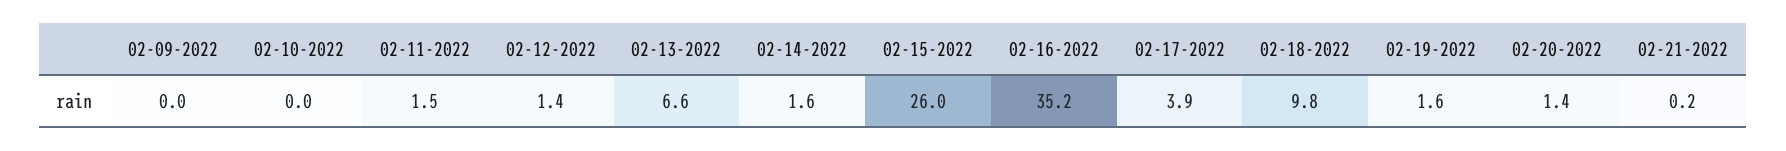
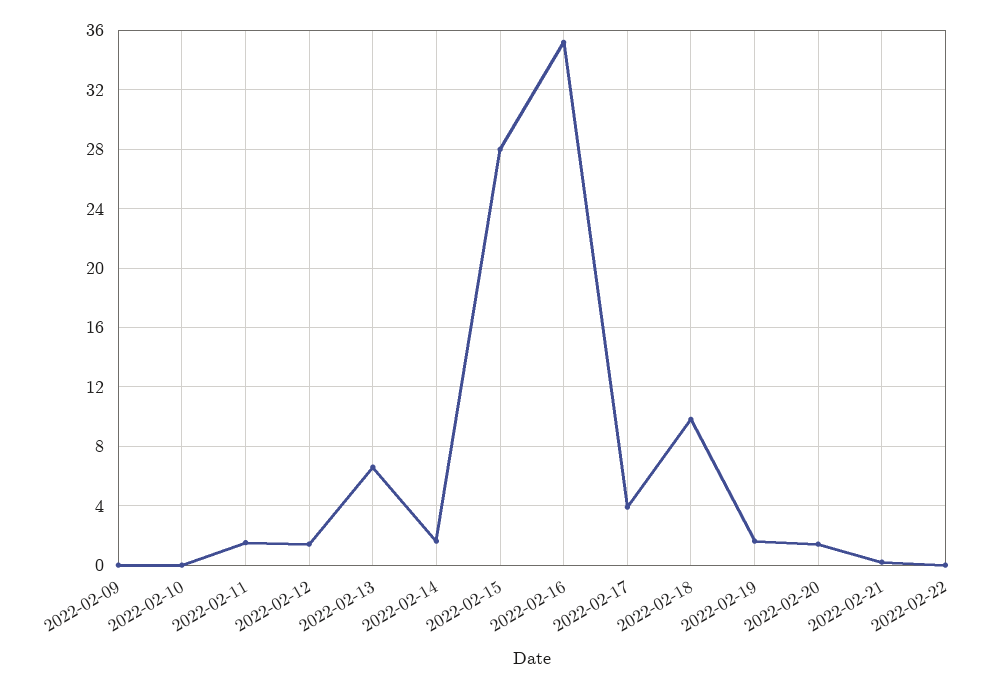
02-15-2022: 26 -> 28
2022-02-22: none -> 0

